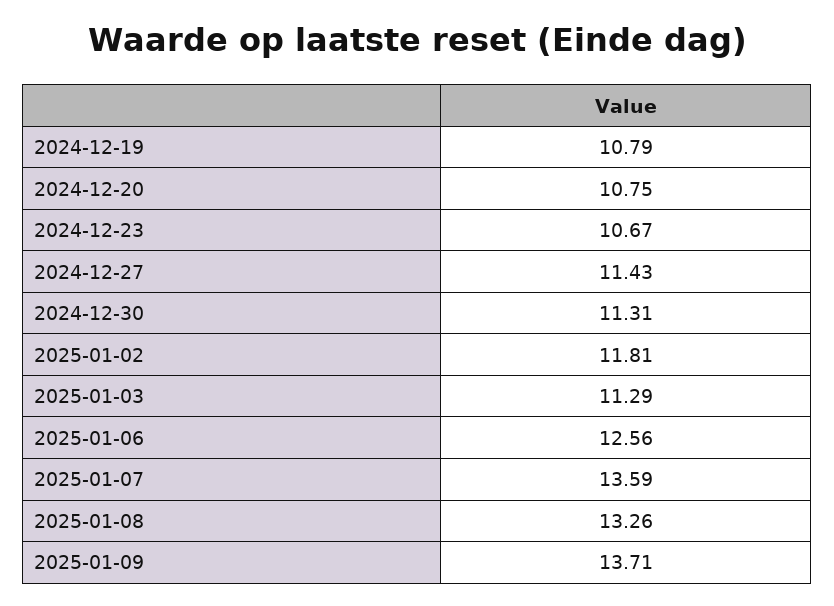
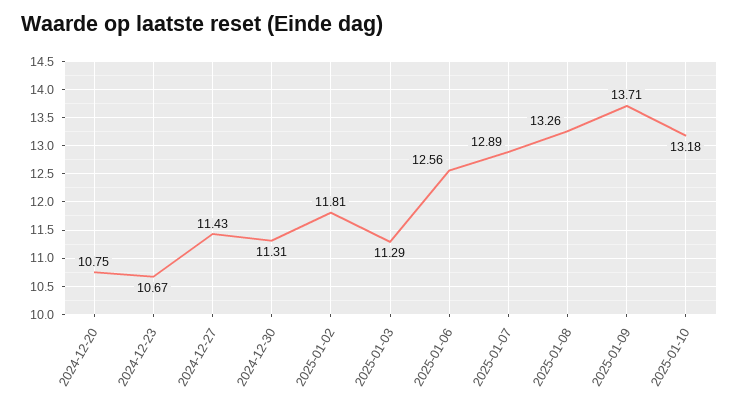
2024-12-19: 10.79 -> none
2025-01-07: 13.59 -> 12.89
2025-01-10: none -> 13.18

